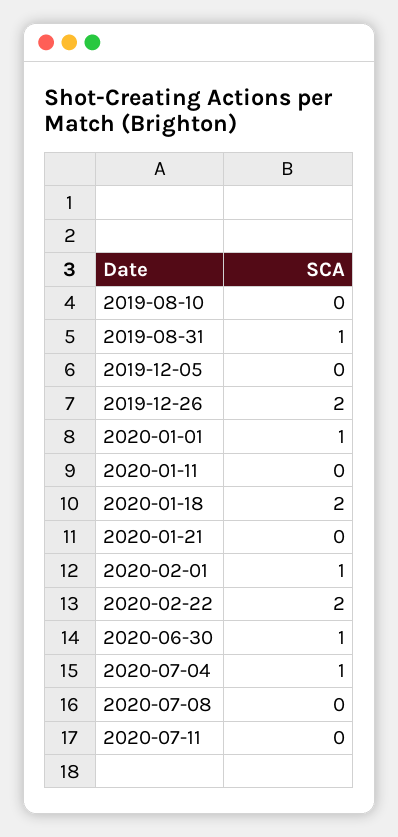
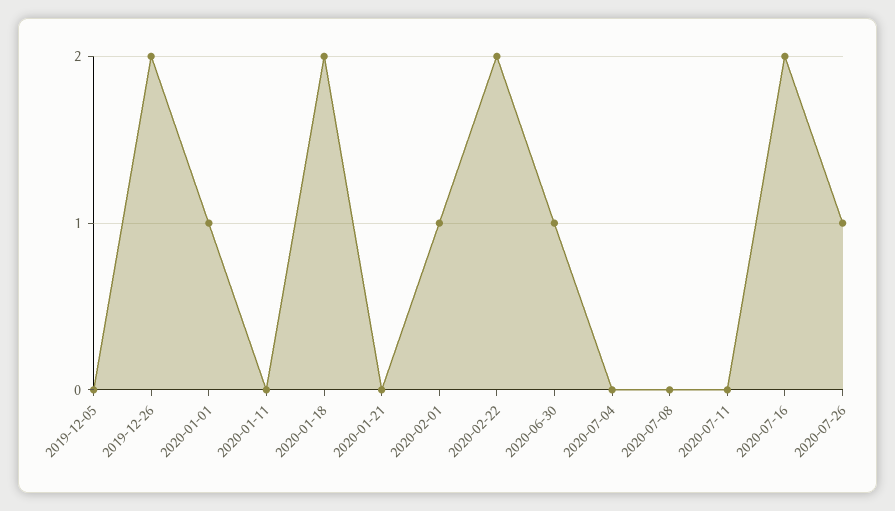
2019-08-10: 0 -> none
2019-08-31: 1 -> none
2020-07-04: 1 -> 0
2020-07-16: none -> 2
2020-07-26: none -> 1

